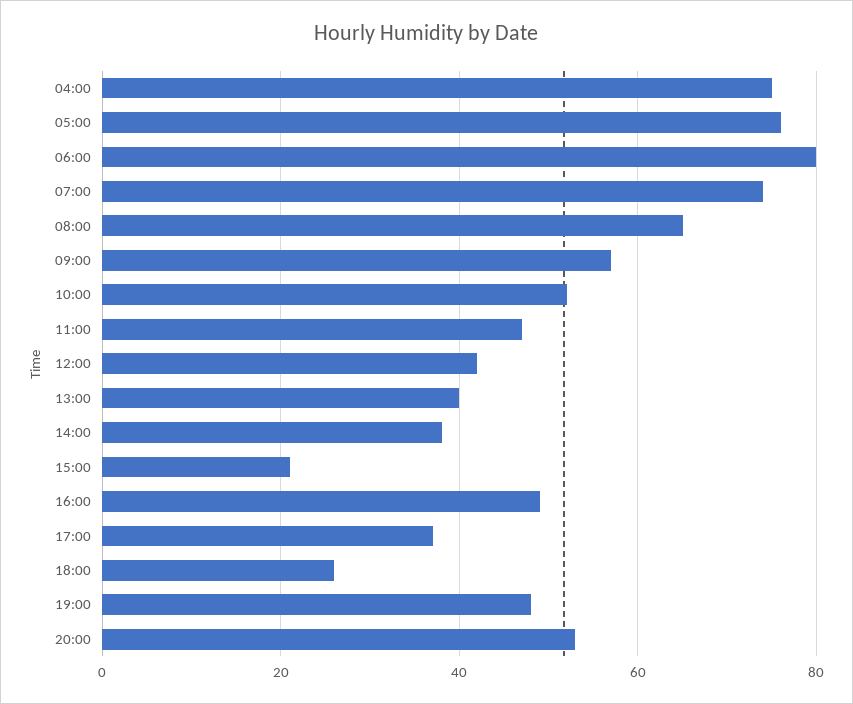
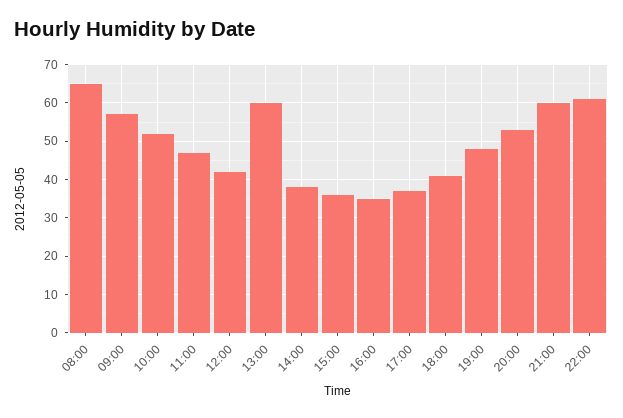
04:00: 75 -> none
05:00: 75 -> none
06:00: 80 -> none
07:00: 75 -> none
13:00: 40 -> 60
15:00: 20 -> 35
16:00: 50 -> 35
18:00: 25 -> 40
21:00: none -> 60
22:00: none -> 60

